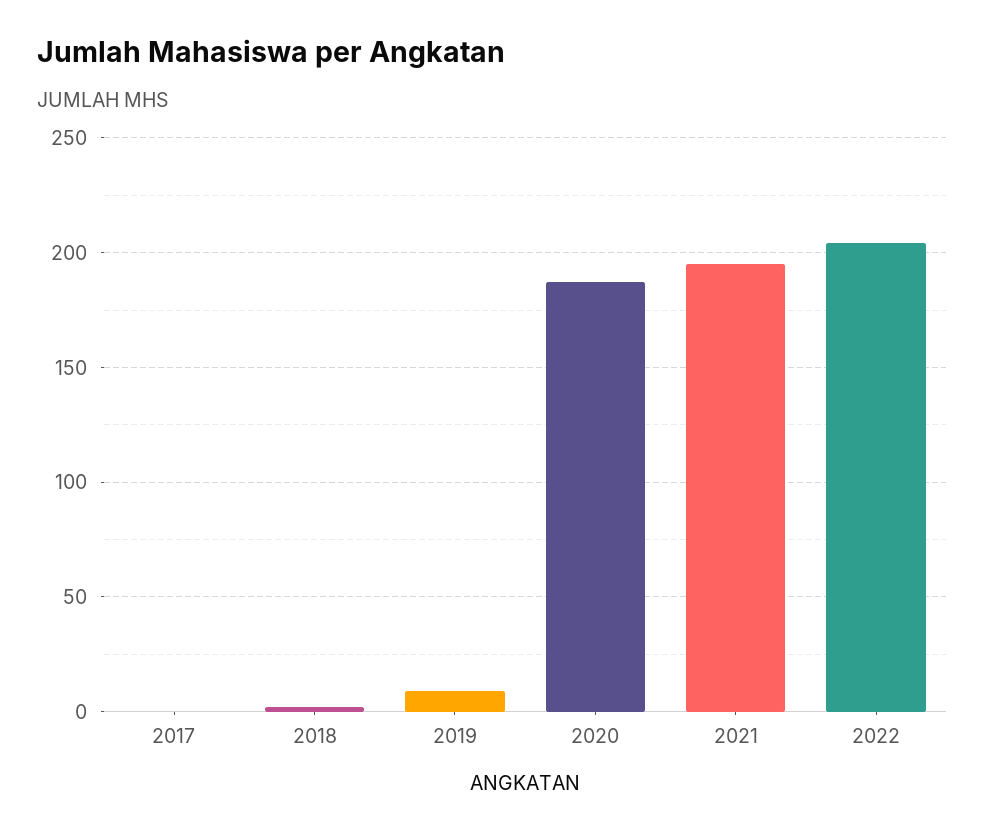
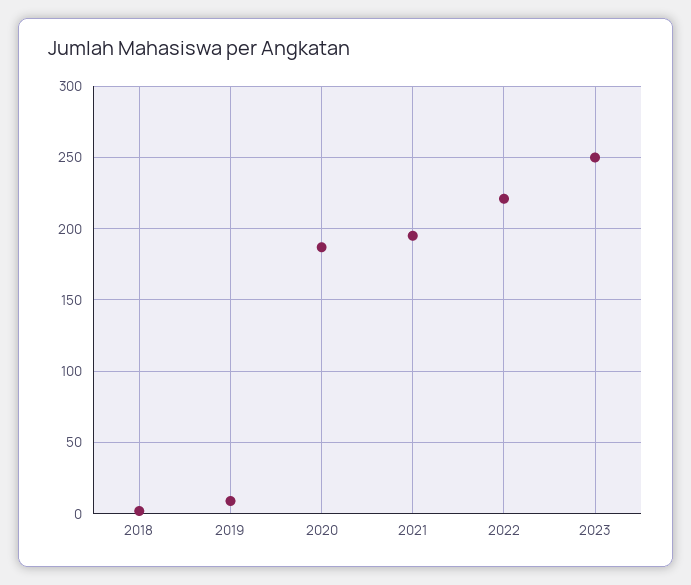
2017: 0 -> none
2022: 205 -> 220
2023: none -> 250

